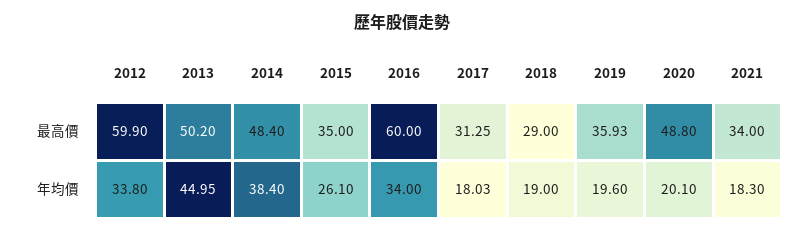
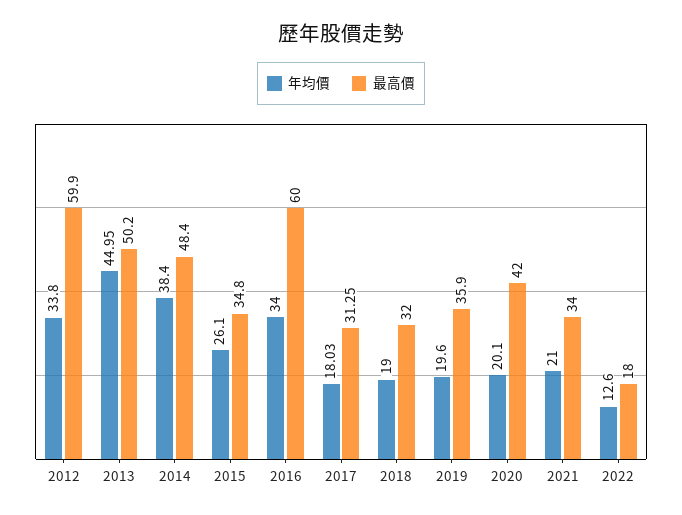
最高價, 2015: 35 -> 34.8
最高價, 2018: 29 -> 32
最高價, 2019: 35.93 -> 35.9
最高價, 2020: 48.8 -> 42
年均價, 2021: 18.3 -> 21
年均價, 2022: none -> 12.6
最高價, 2022: none -> 18

